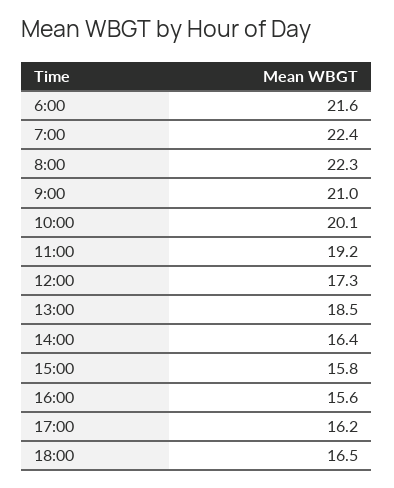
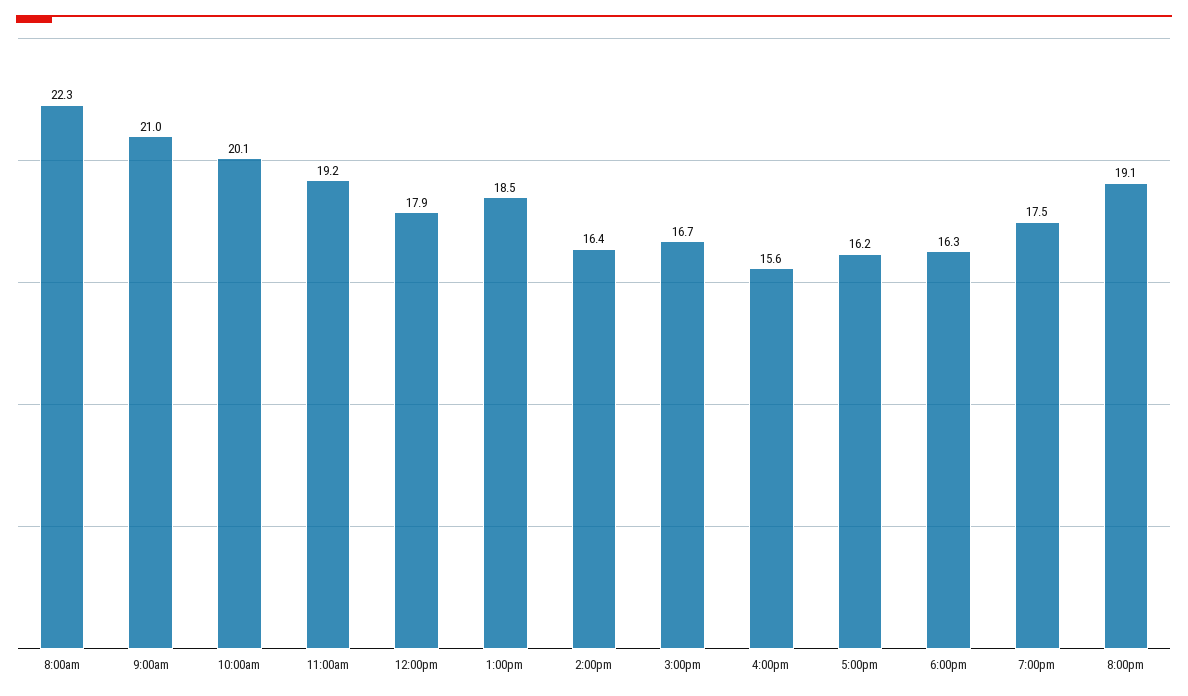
6:00: 21.6 -> none
7:00: 22.4 -> none
12:00: 17.3 -> 17.9
15:00: 15.8 -> 16.7
18:00: 16.5 -> 16.3
7:00pm: none -> 17.5
8:00pm: none -> 19.1

